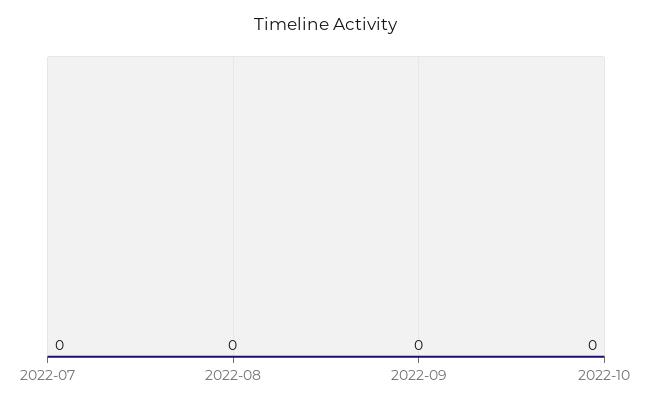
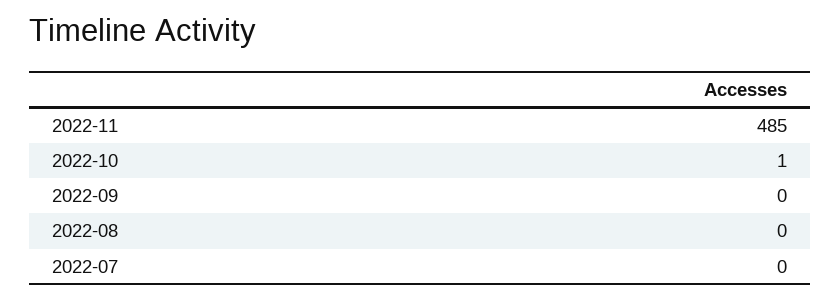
2022-10: 0 -> 1
2022-11: none -> 485

